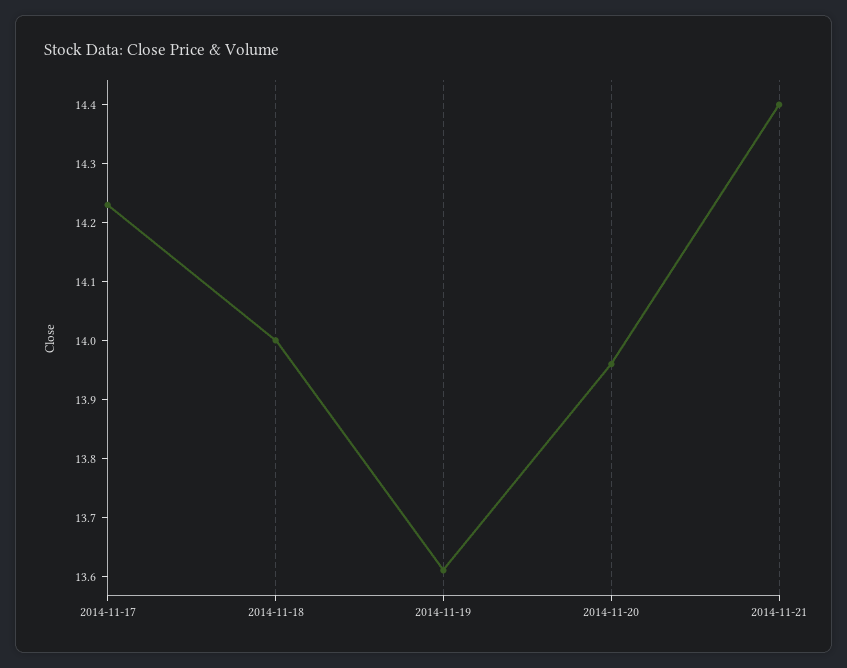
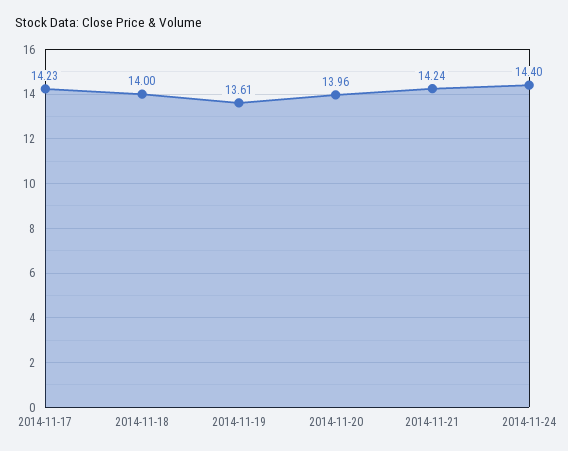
2014-11-21: 14.4 -> 14.24
2014-11-24: none -> 14.4

